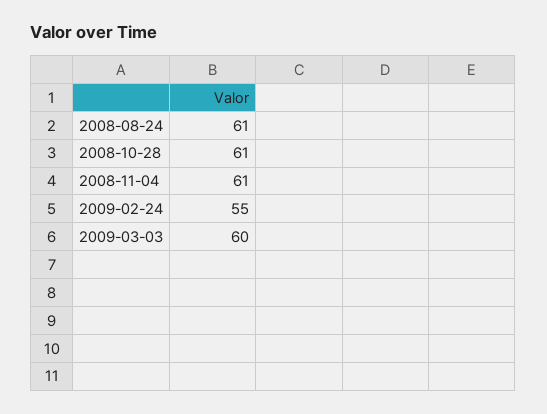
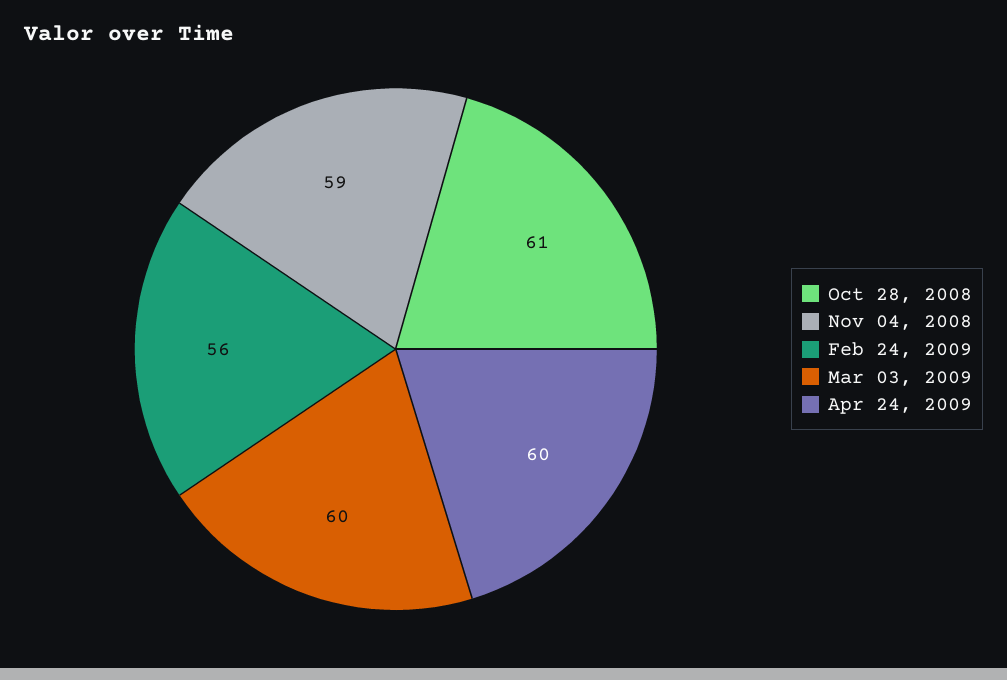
2008-08-24: 61 -> none
2008-11-04: 61 -> 59
2009-02-24: 55 -> 56
Apr 24, 2009: none -> 60

